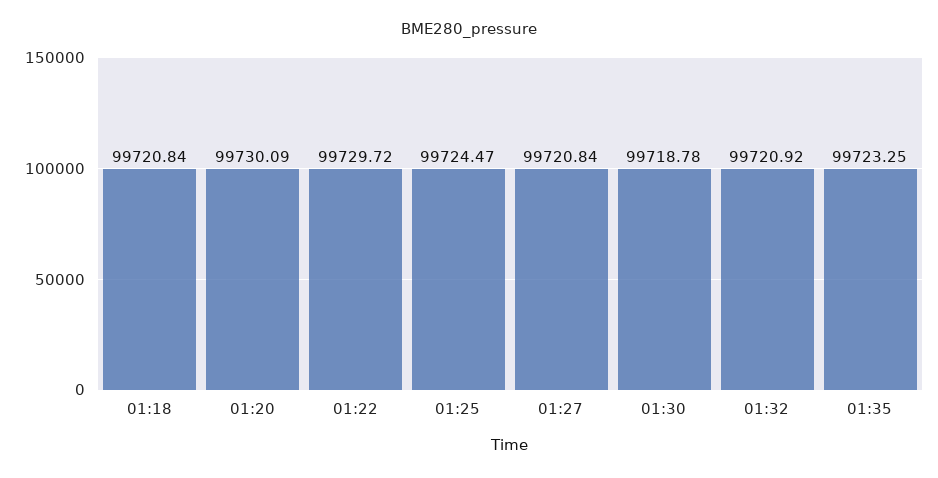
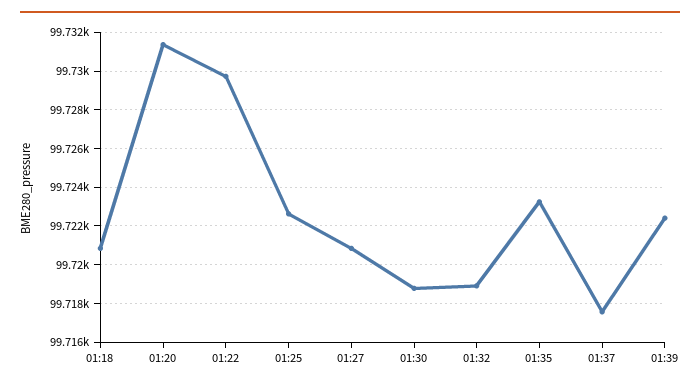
01:20: 99730.09 -> 99731.5
01:25: 99724.47 -> 99722.5
01:32: 99720.92 -> 99719
01:37: none -> 99717.5
01:39: none -> 99722.5

